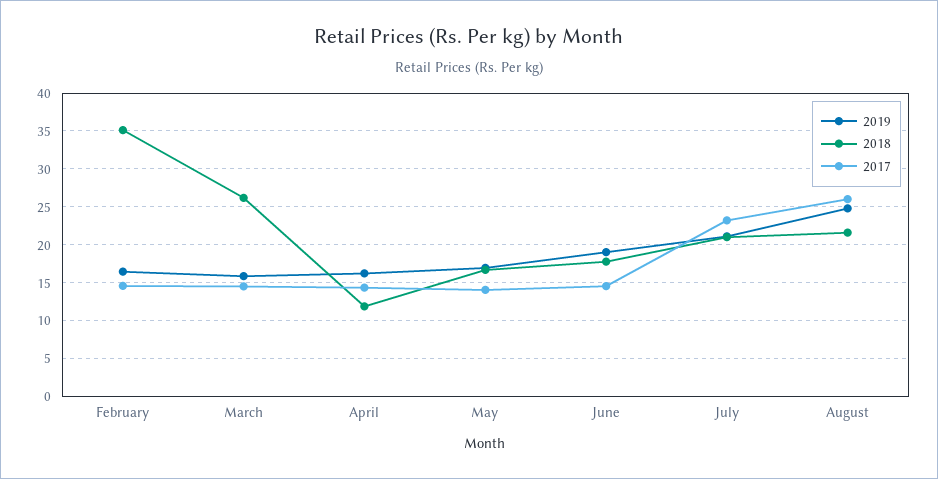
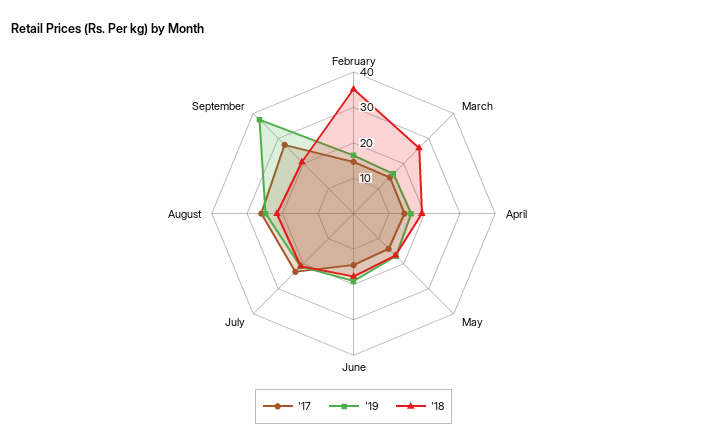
2018, April: 12 -> 20
2017, September: none -> 27.5
2019, September: none -> 37.5
2018, September: none -> 20

